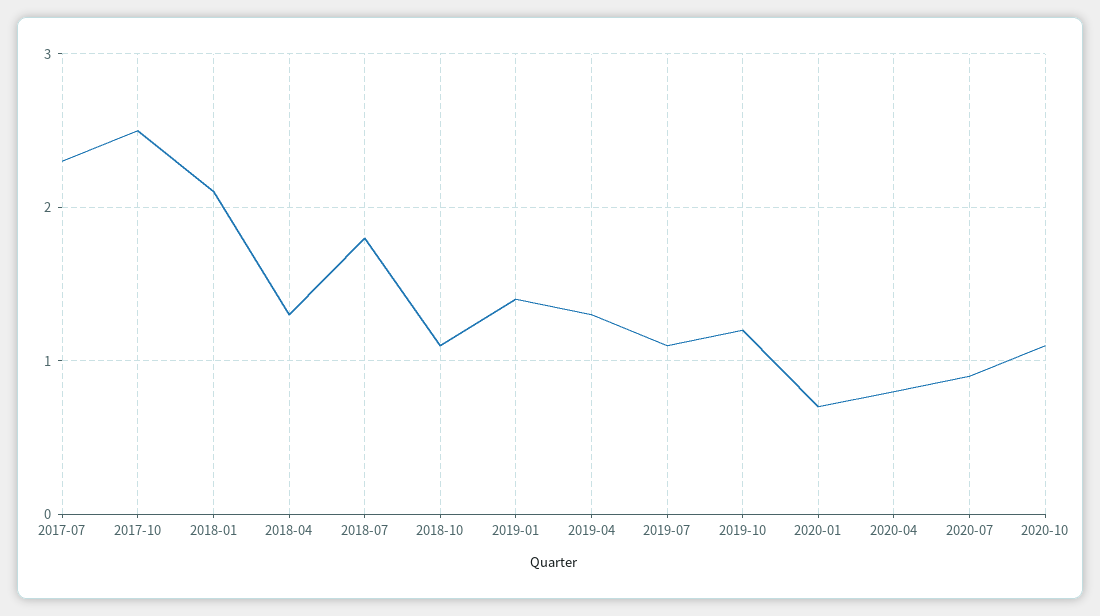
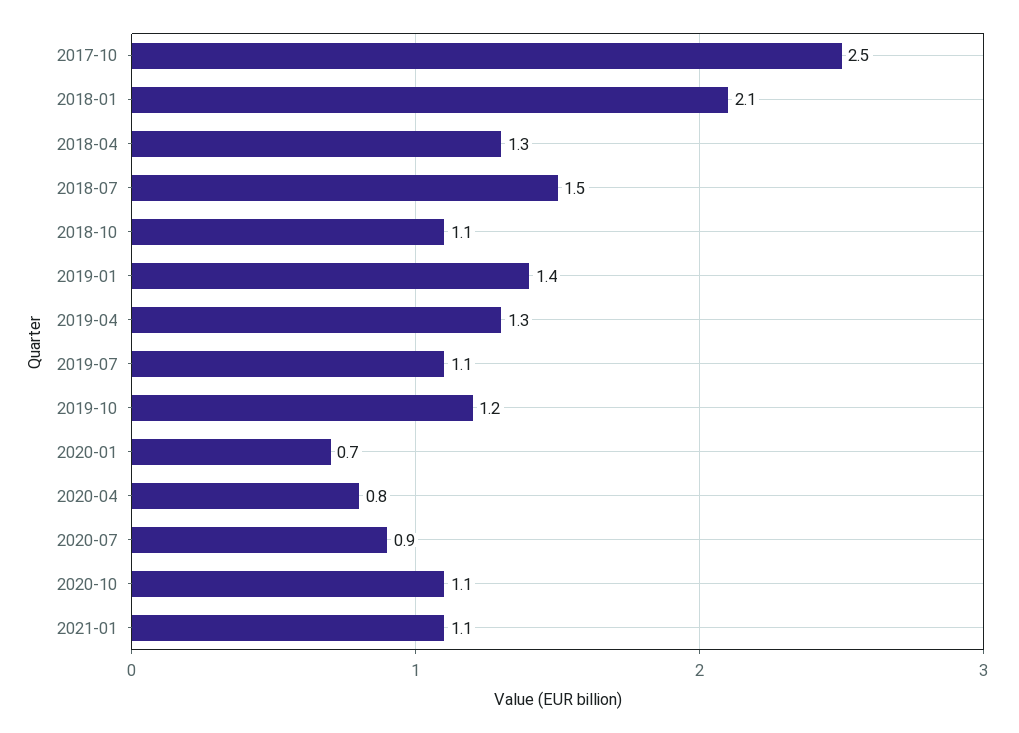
2017-07: 2.3 -> none
2018-07: 1.8 -> 1.5
2021-01: none -> 1.1

